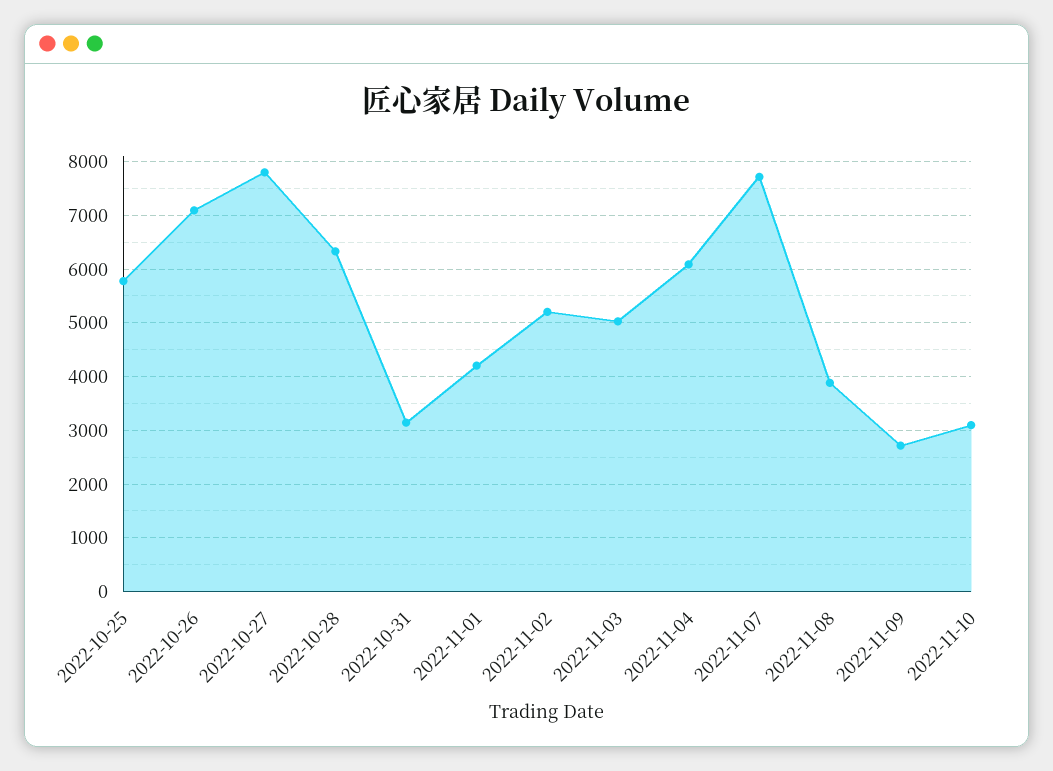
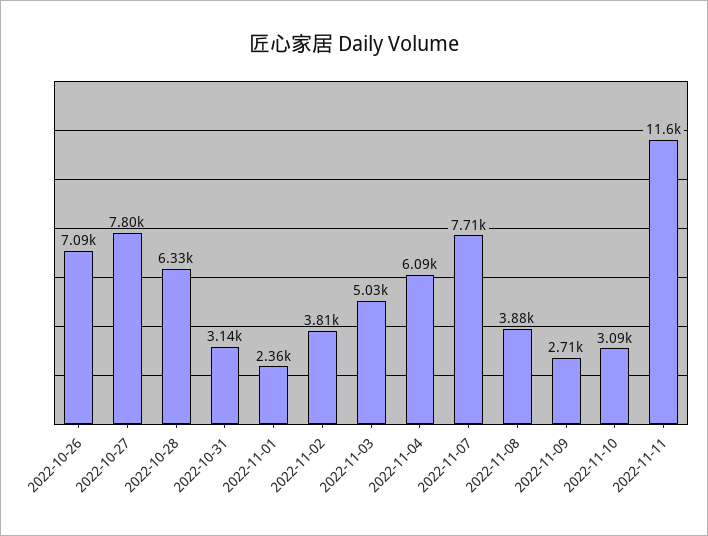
2022-10-25: 5800 -> none
2022-11-01: 4200 -> 2360
2022-11-02: 5200 -> 3810
2022-11-11: none -> 11600

